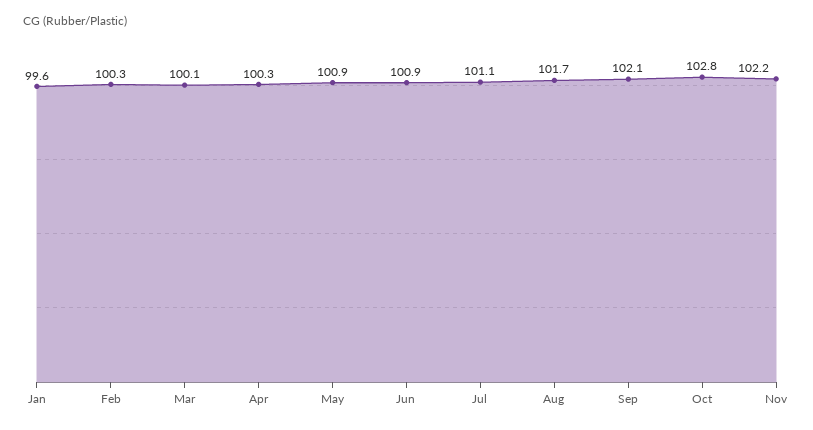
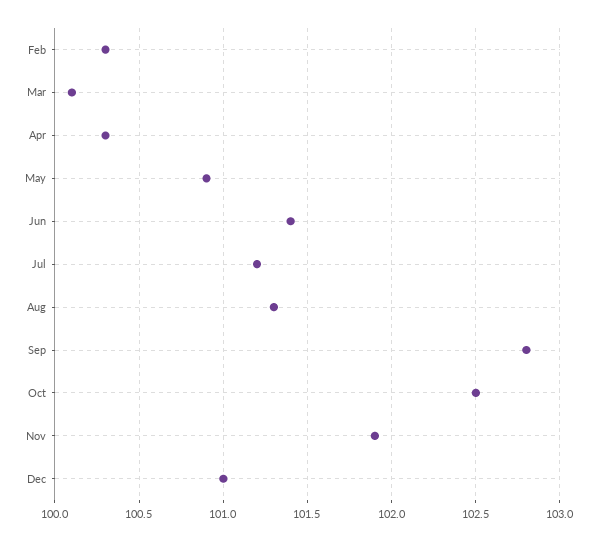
Jan: 99.6 -> none
Jun: 100.9 -> 101.4
Jul: 101.1 -> 101.2
Aug: 101.7 -> 101.3
Sep: 102.1 -> 102.8
Oct: 102.8 -> 102.5
Nov: 102.2 -> 101.9
Dec: none -> 101

